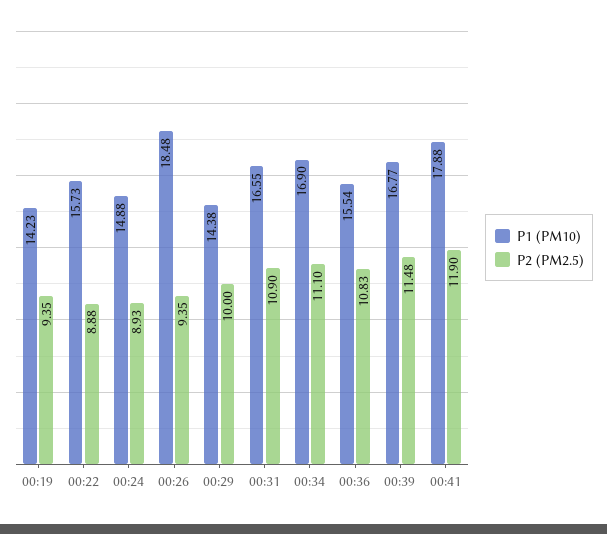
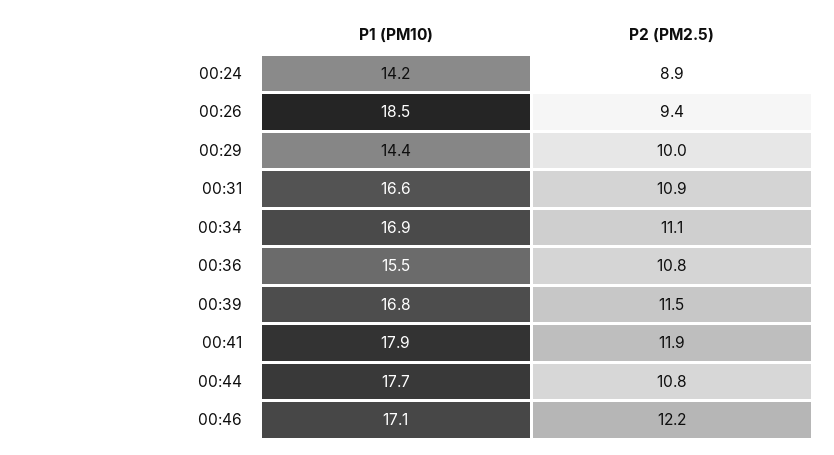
P1 (PM10), 00:19: 14.23 -> none
P2 (PM2.5), 00:19: 9.35 -> none
P1 (PM10), 00:22: 15.73 -> none
P2 (PM2.5), 00:22: 8.88 -> none
P1 (PM10), 00:24: 14.88 -> 14.2
P1 (PM10), 00:44: none -> 17.7
P2 (PM2.5), 00:44: none -> 10.8
P1 (PM10), 00:46: none -> 17.1
P2 (PM2.5), 00:46: none -> 12.2

